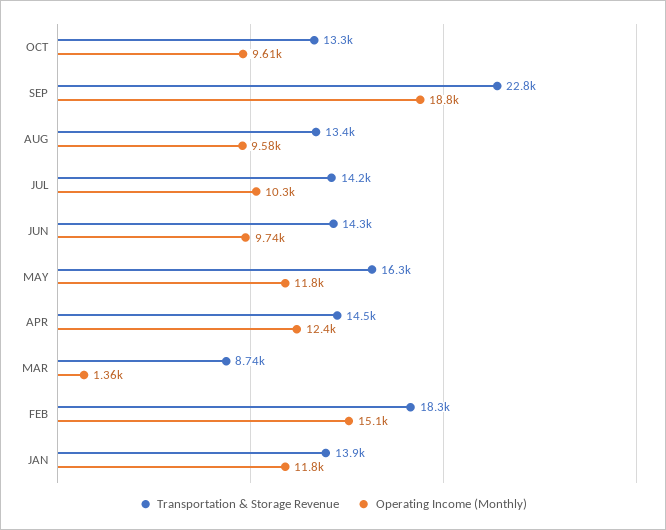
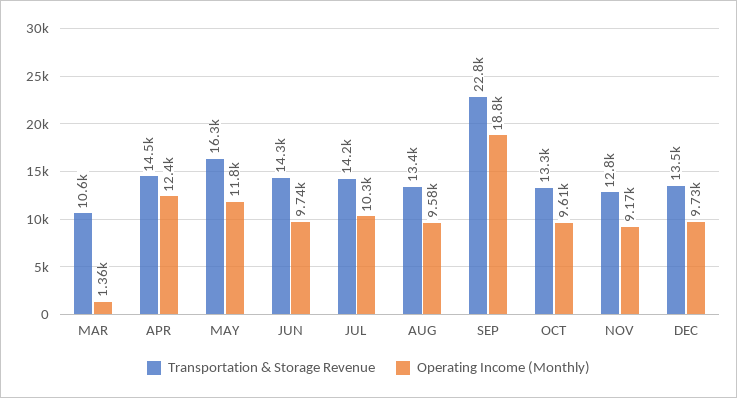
Transportation & Storage Revenue, MAR: 8740 -> 10600
Transportation & Storage Revenue, FEB: 18300 -> none
Operating Income (Monthly), FEB: 15100 -> none
Transportation & Storage Revenue, JAN: 13900 -> none
Operating Income (Monthly), JAN: 11800 -> none
Transportation & Storage Revenue, NOV: none -> 12800
Operating Income (Monthly), NOV: none -> 9170
Transportation & Storage Revenue, DEC: none -> 13500
Operating Income (Monthly), DEC: none -> 9730

